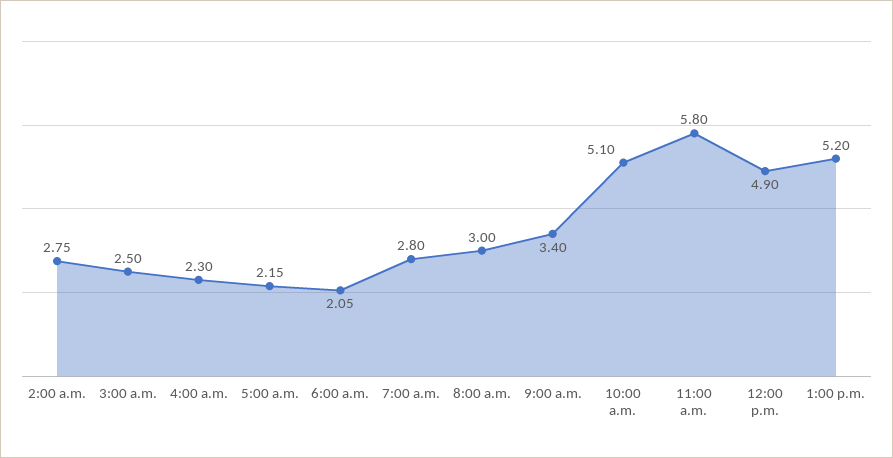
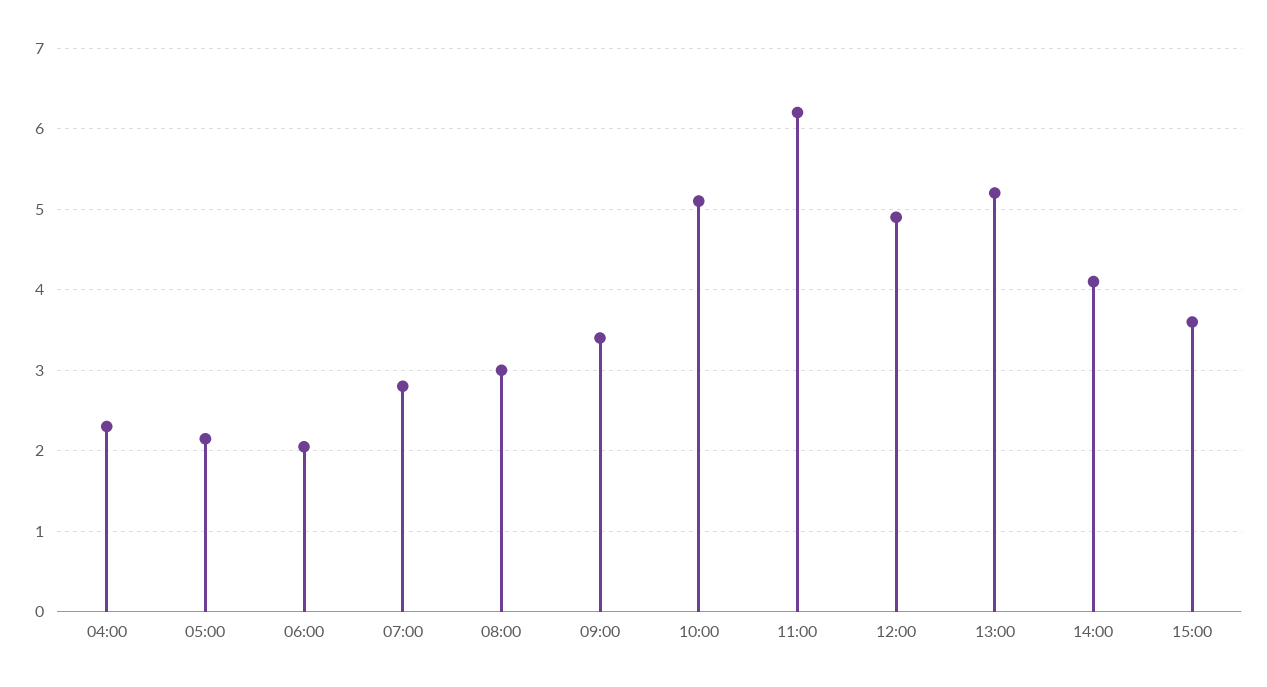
2:00 a.m.: 2.75 -> none
3:00 a.m.: 2.5 -> none
11:00 a.m.: 5.8 -> 6.2
14:00: none -> 4.1
15:00: none -> 3.6

